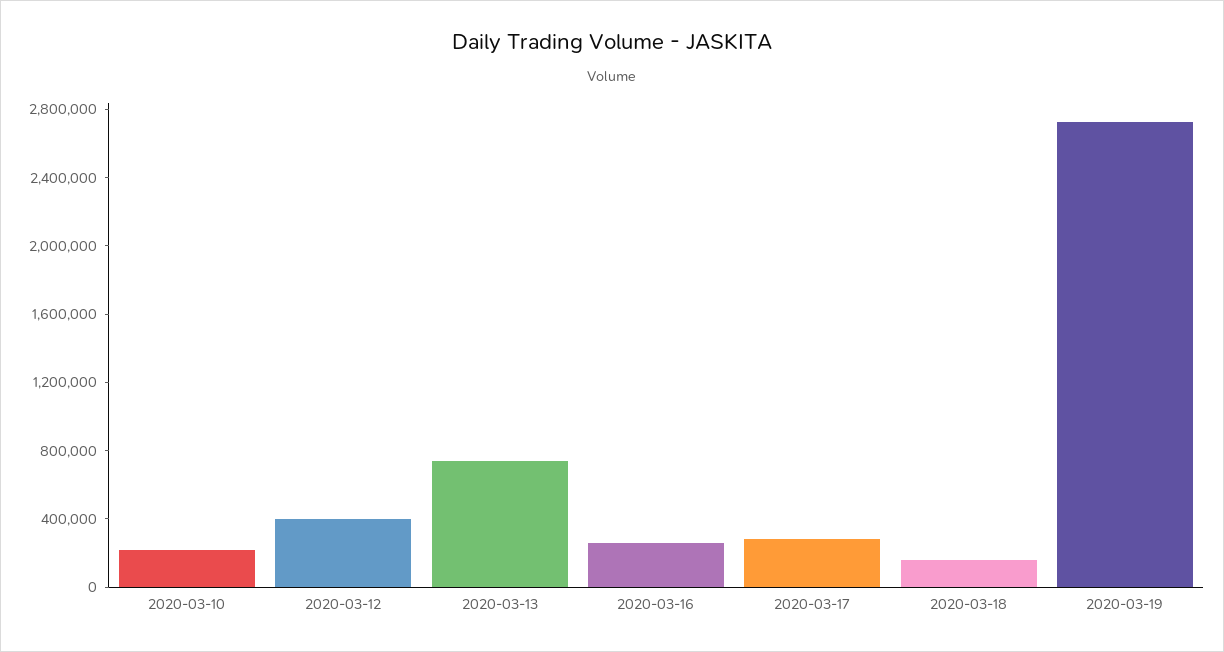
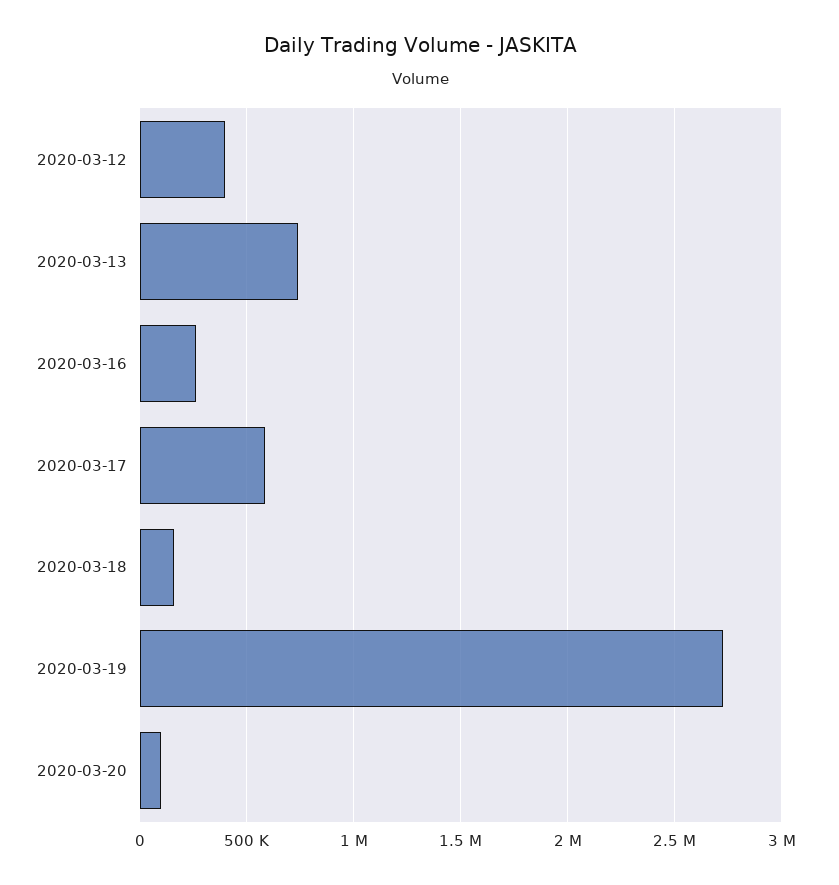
2020-03-10: 200000 -> none
2020-03-17: 300000 -> 600000
2020-03-20: none -> 100000

